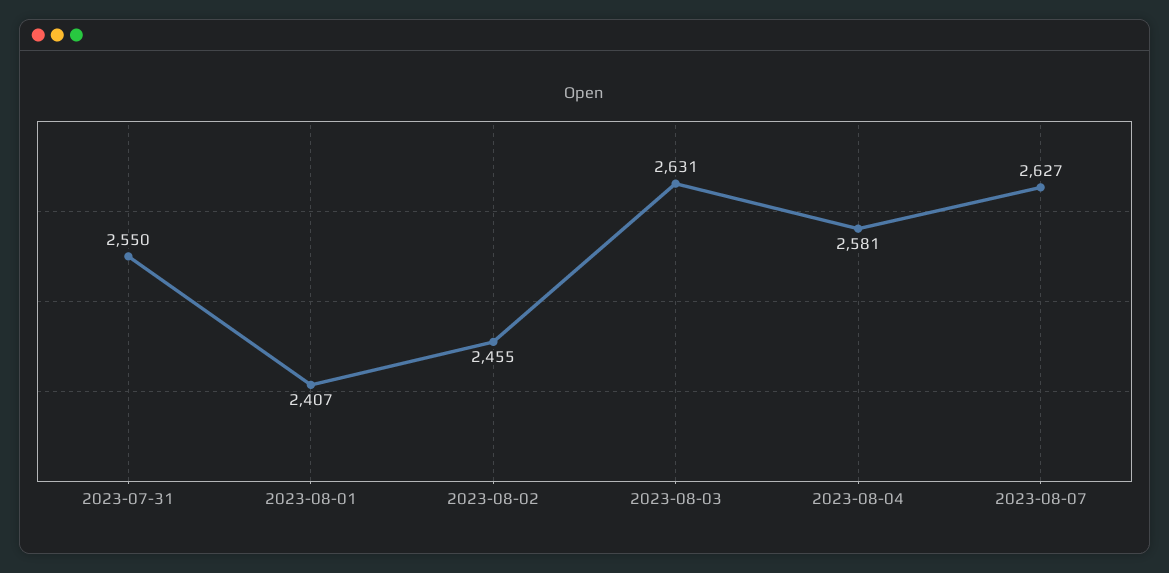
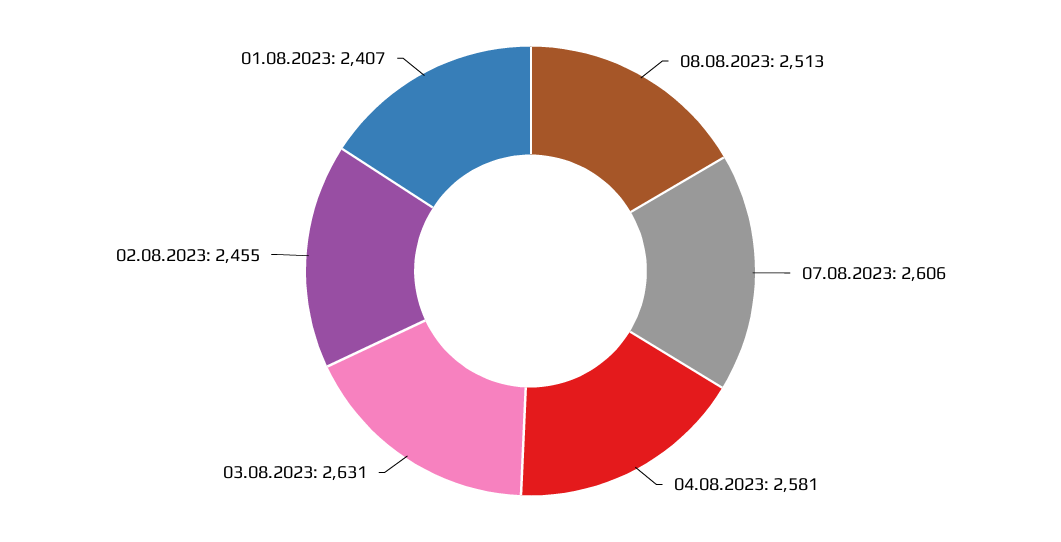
2023-07-31: 2550 -> none
2023-08-07: 2627 -> 2606
08.08.2023: none -> 2513

